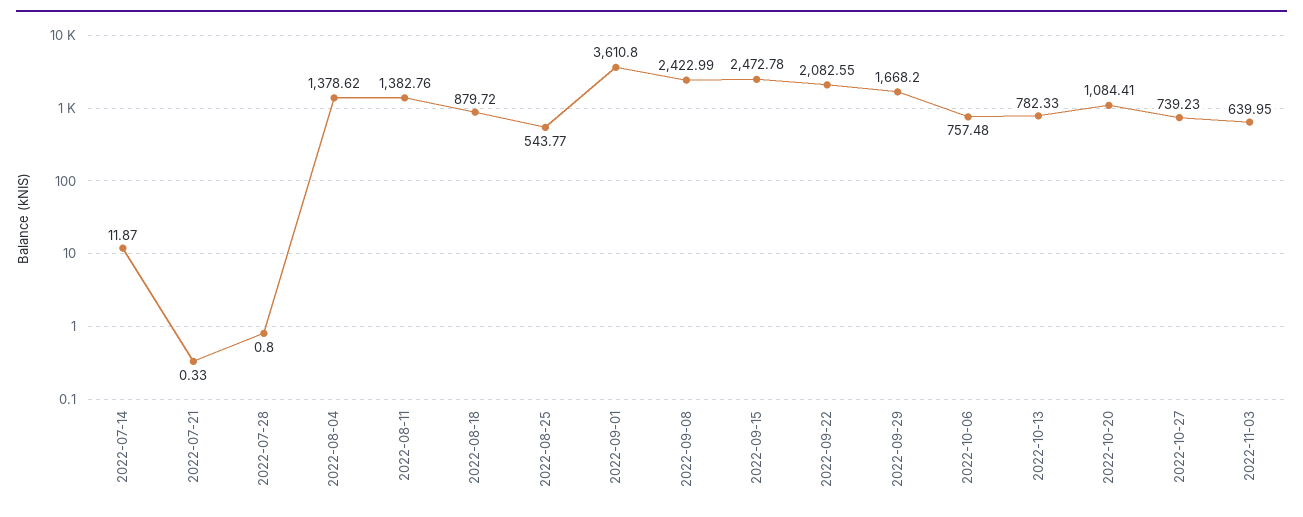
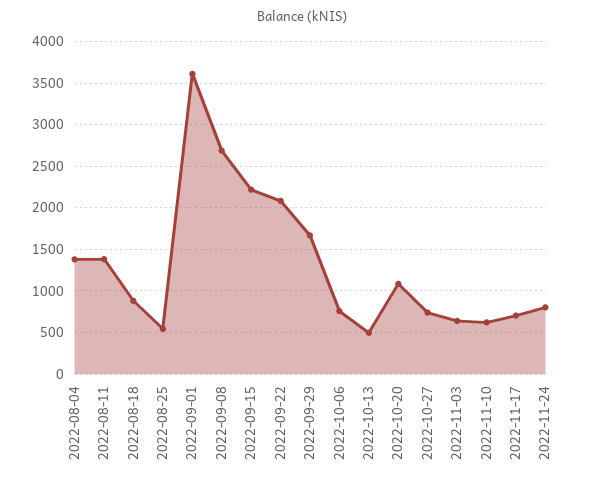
2022-07-14: 11.87 -> none
2022-07-21: 0.33 -> none
2022-07-28: 0.8 -> none
2022-09-08: 2422.99 -> 2700
2022-09-15: 2472.78 -> 2200
2022-10-13: 782.33 -> 500
2022-11-10: none -> 600
2022-11-17: none -> 700
2022-11-24: none -> 800

